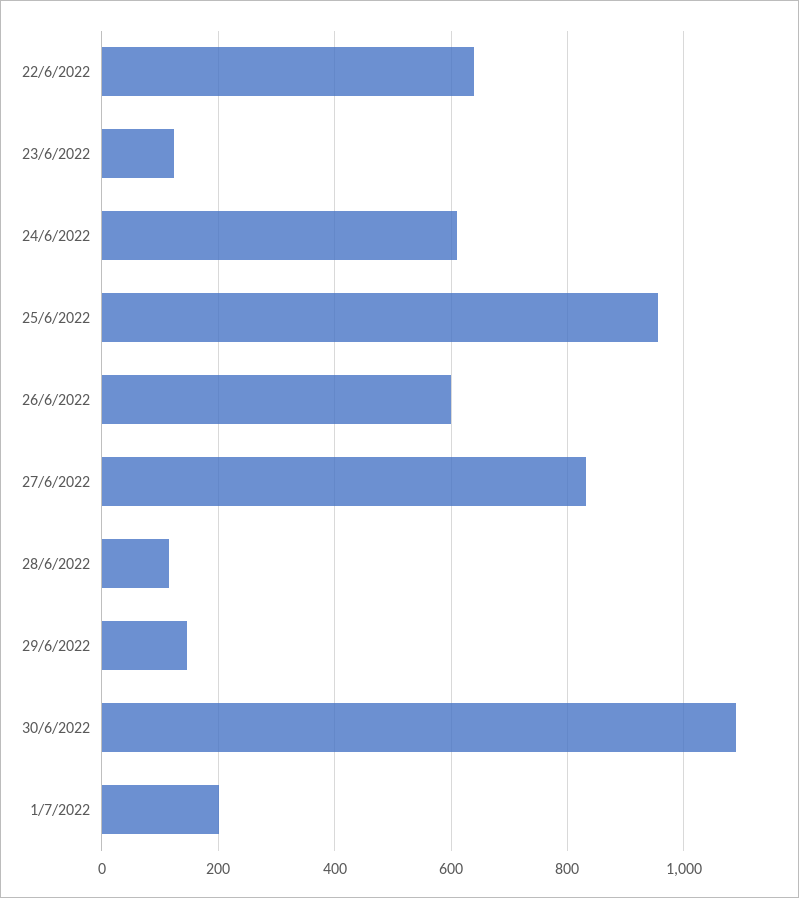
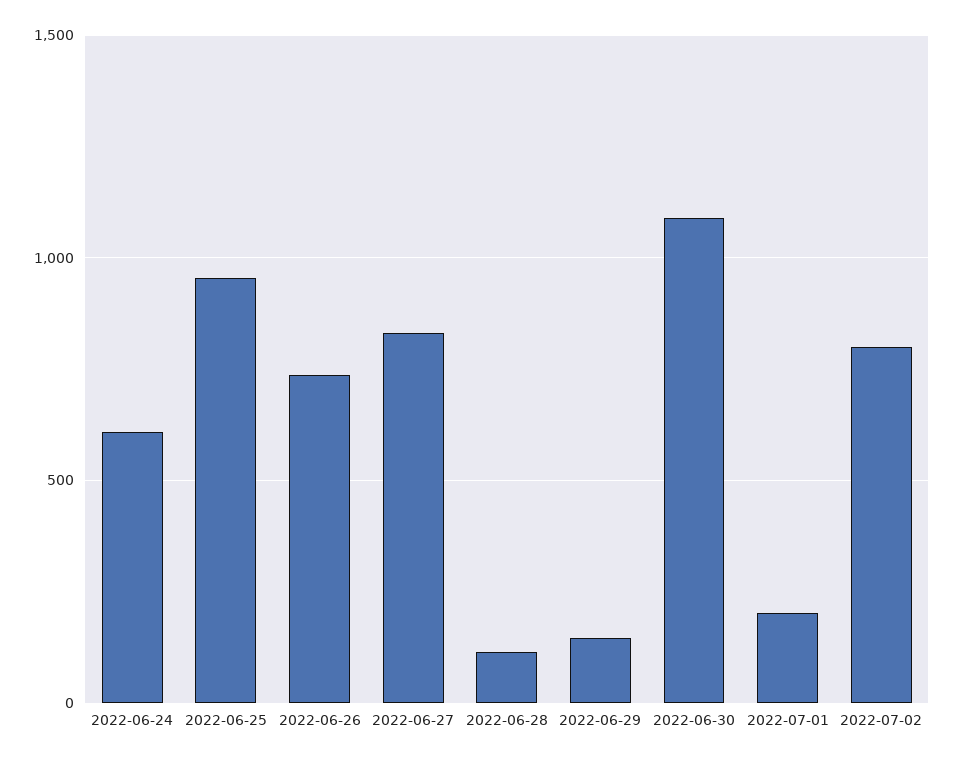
22/6/2022: 640 -> none
23/6/2022: 120 -> none
26/6/2022: 600 -> 750
2022-07-02: none -> 800

